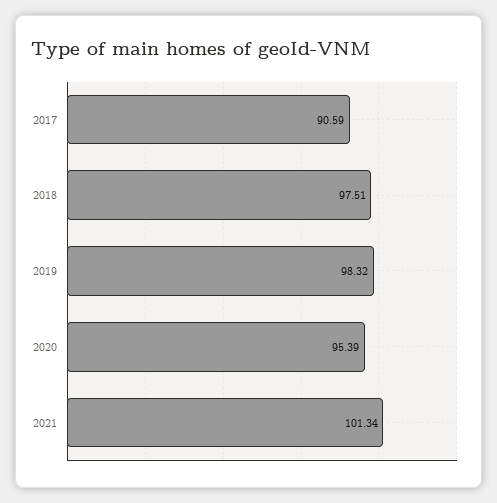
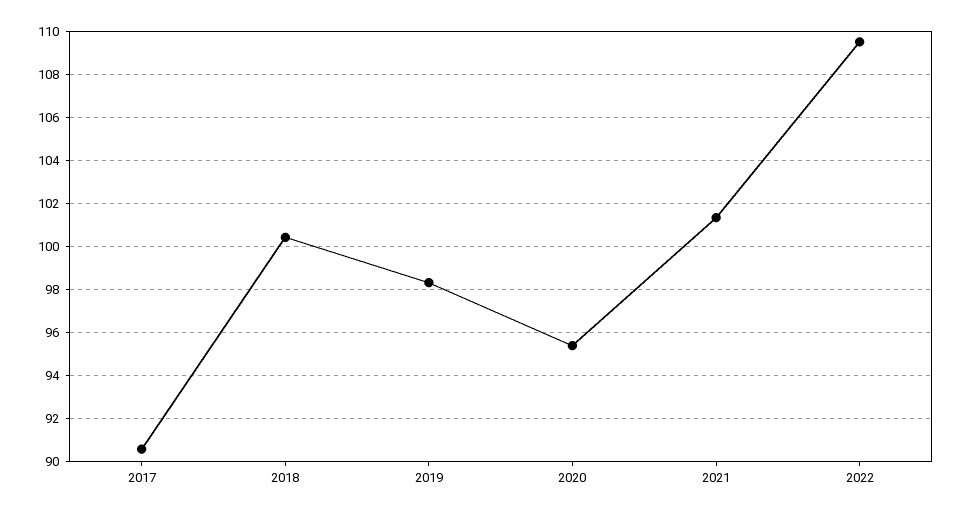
2018: 97.51 -> 100.5
2022: none -> 109.5

